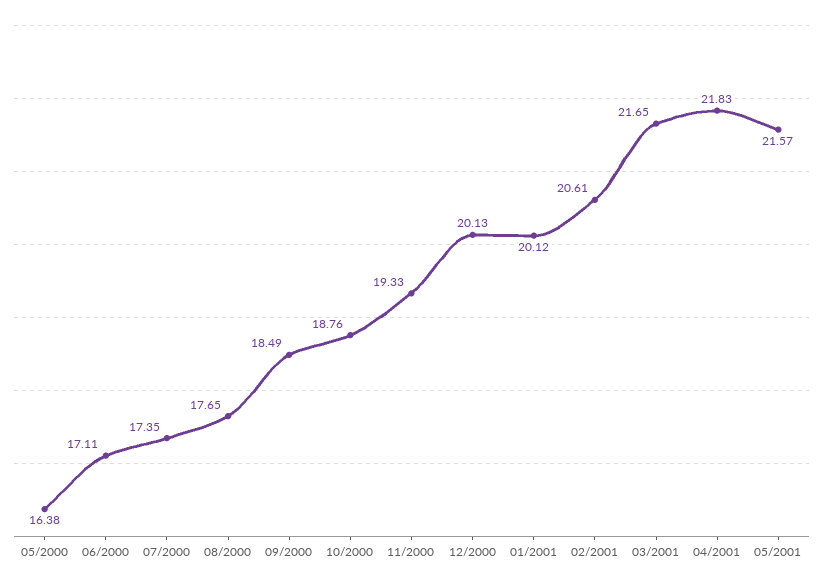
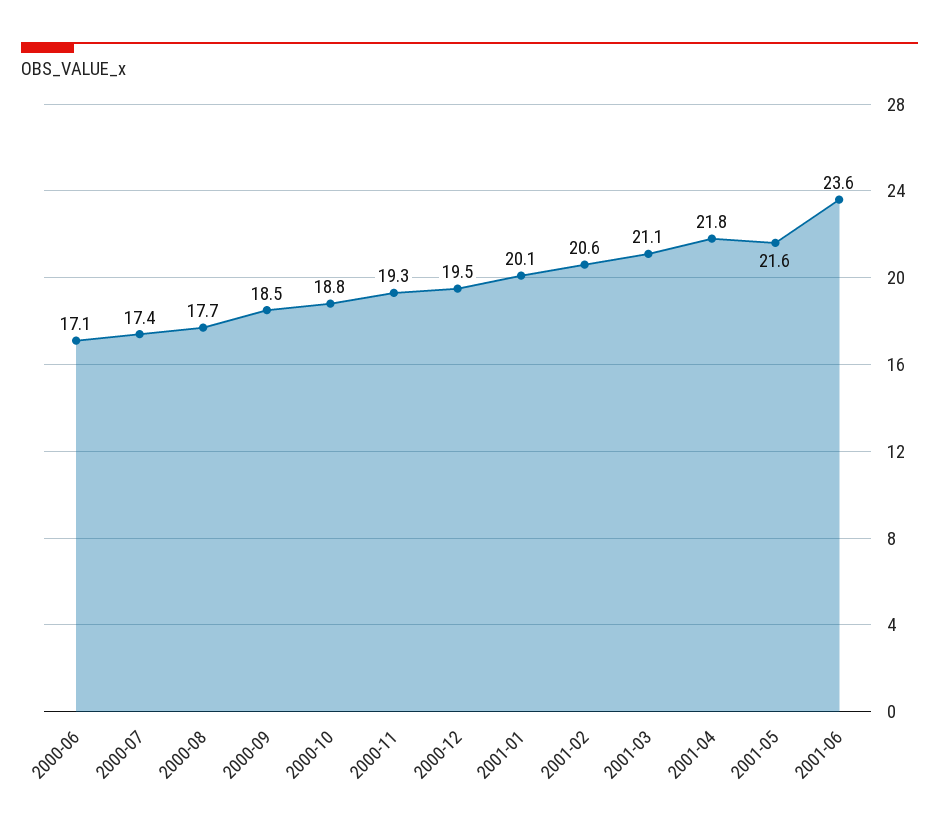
05/2000: 16.38 -> none
12/2000: 20.13 -> 19.5
03/2001: 21.65 -> 21.1
2001-06: none -> 23.6

